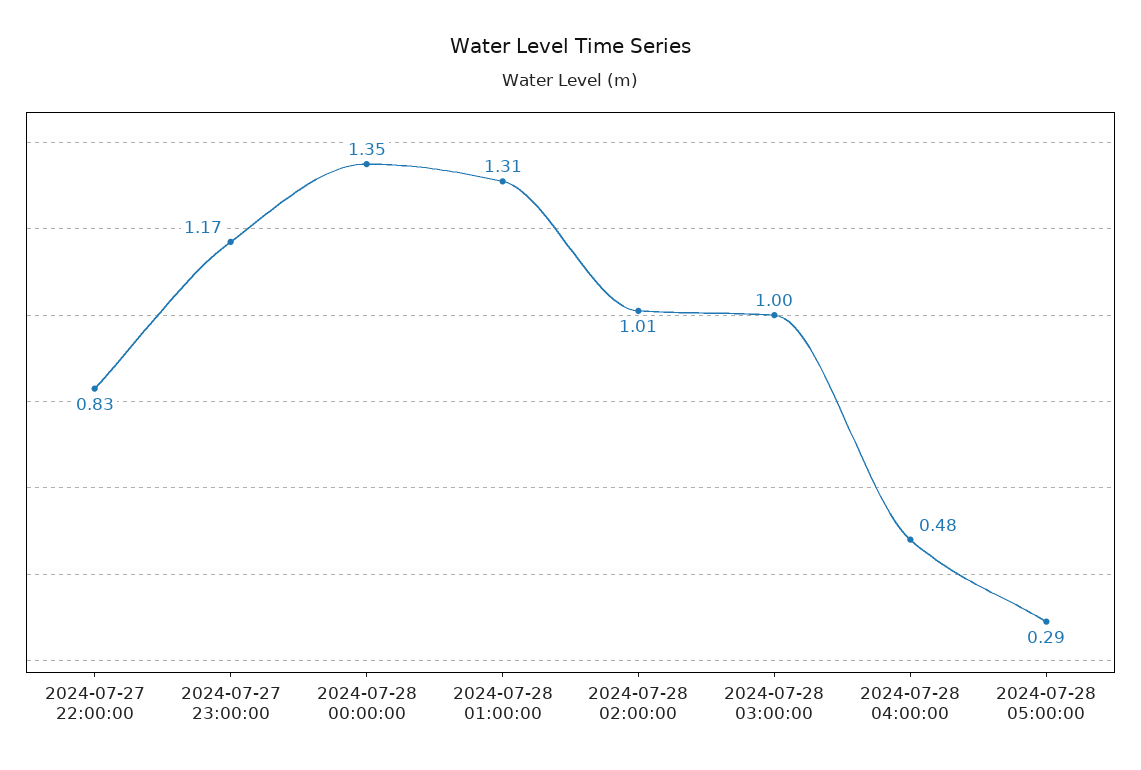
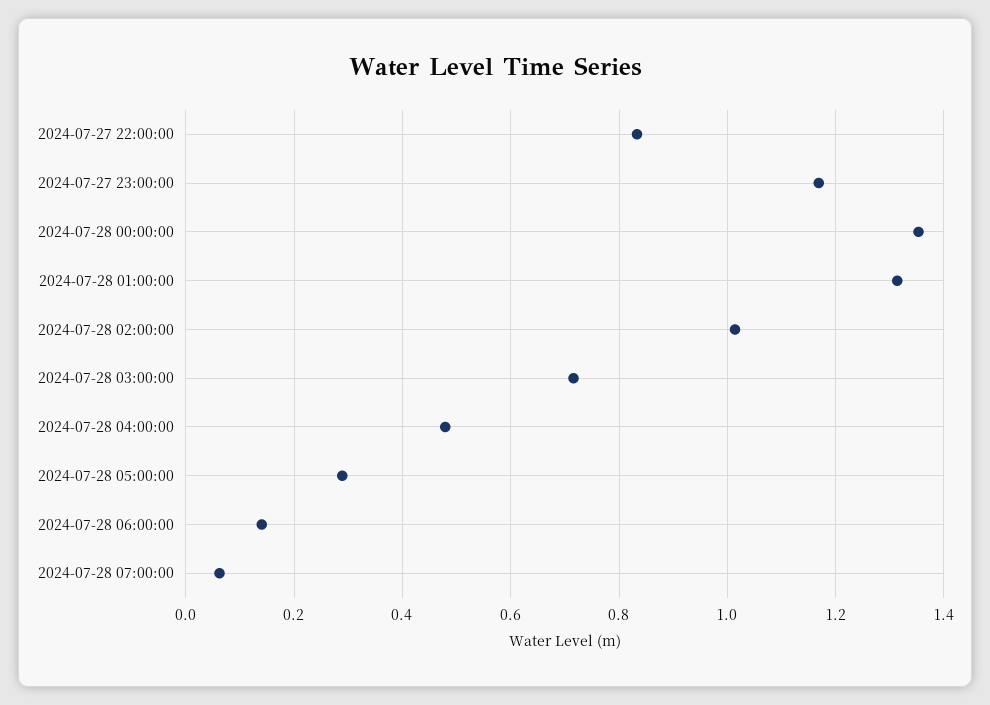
2024-07-28 03:00:00: 1 -> 0.72
2024-07-28 06:00:00: none -> 0.14
2024-07-28 07:00:00: none -> 0.06

